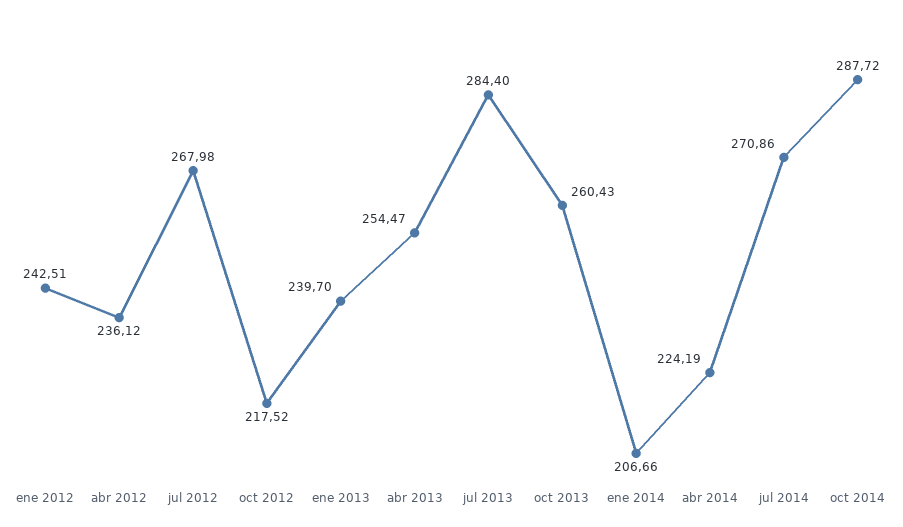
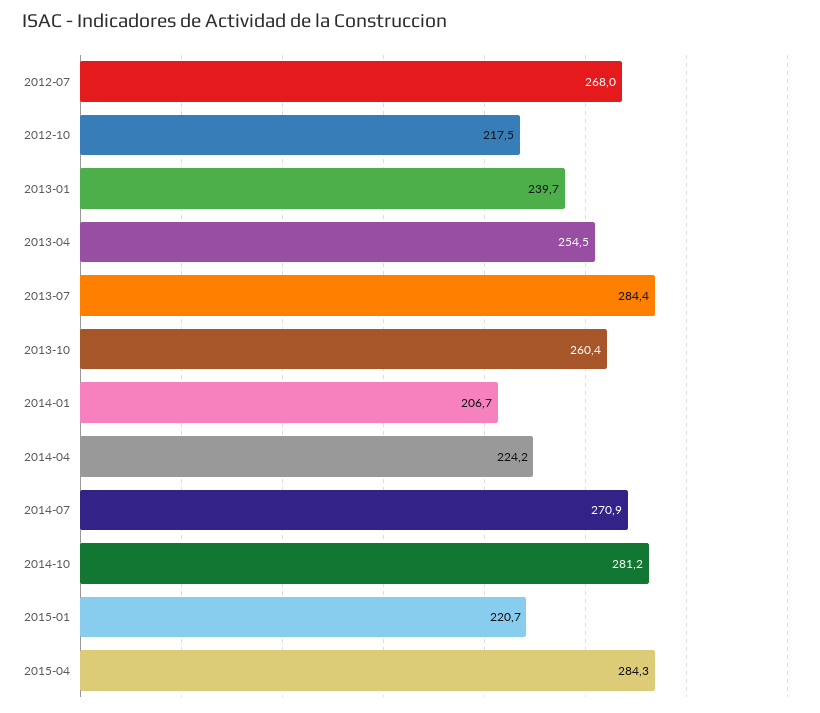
ene 2012: 242.51 -> none
abr 2012: 236.12 -> none
oct 2014: 287.72 -> 281.2
2015-01: none -> 220.7
2015-04: none -> 284.3

